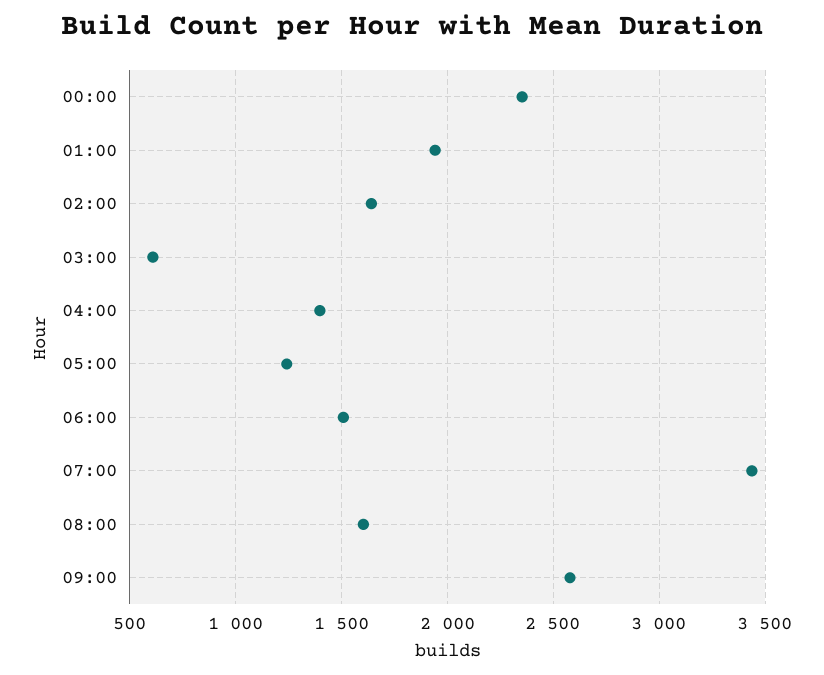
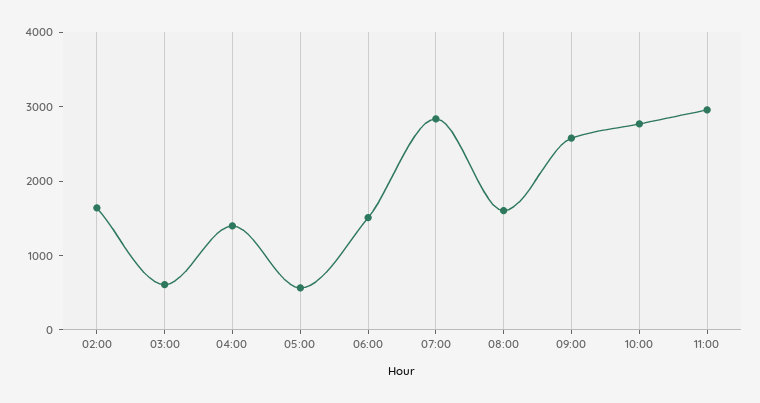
00:00: 2350 -> none
01:00: 1950 -> none
05:00: 1250 -> 600
07:00: 3450 -> 2800
10:00: none -> 2800
11:00: none -> 3000

